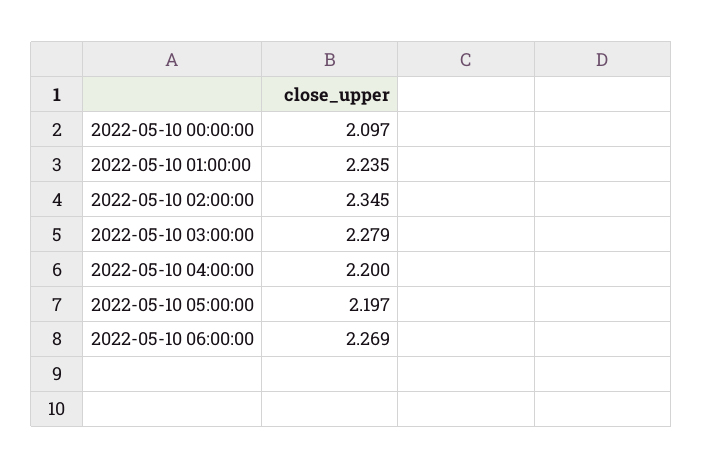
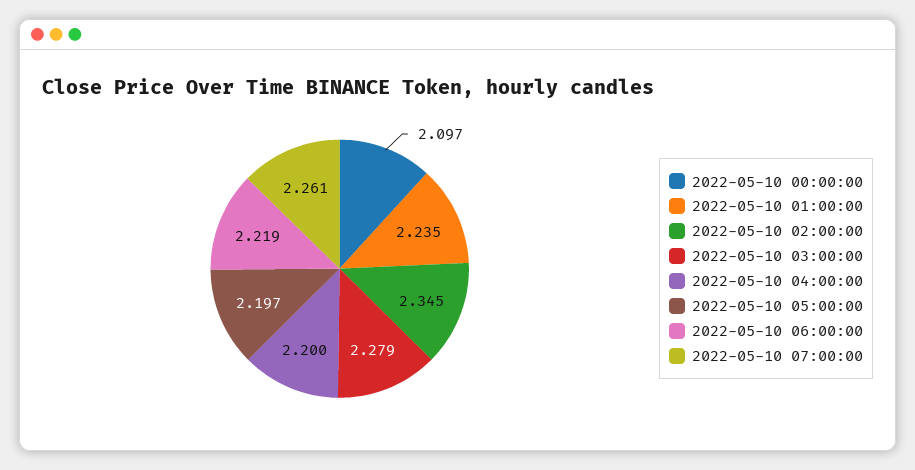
2022-05-10 06:00:00: 2.269 -> 2.219
2022-05-10 07:00:00: none -> 2.261

